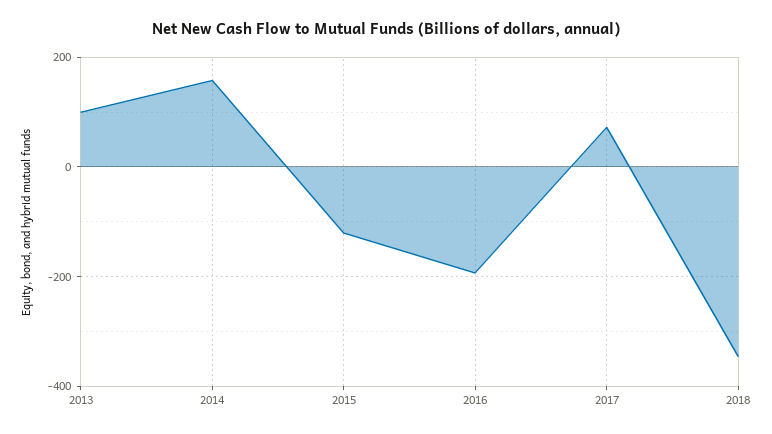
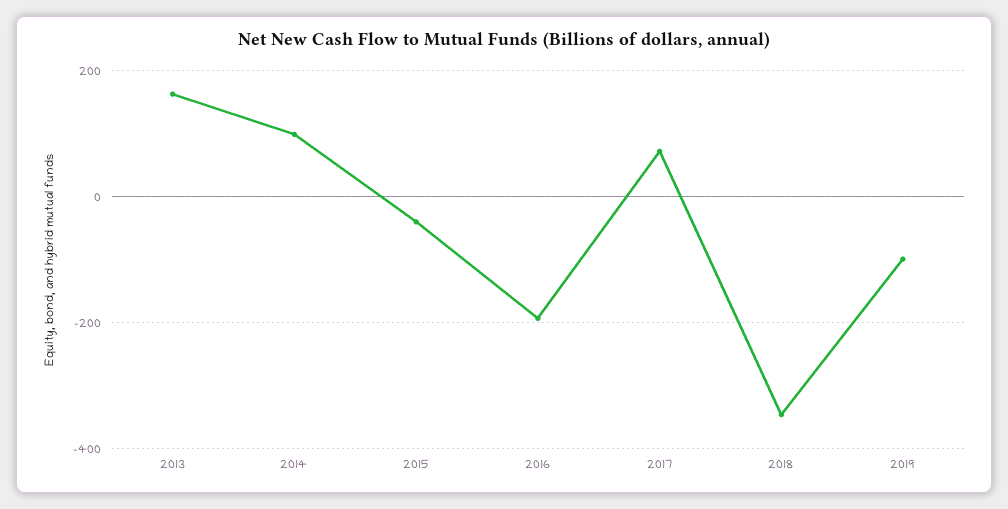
2013: 100 -> 160
2014: 160 -> 100
2015: -120 -> -40
2019: none -> -100

